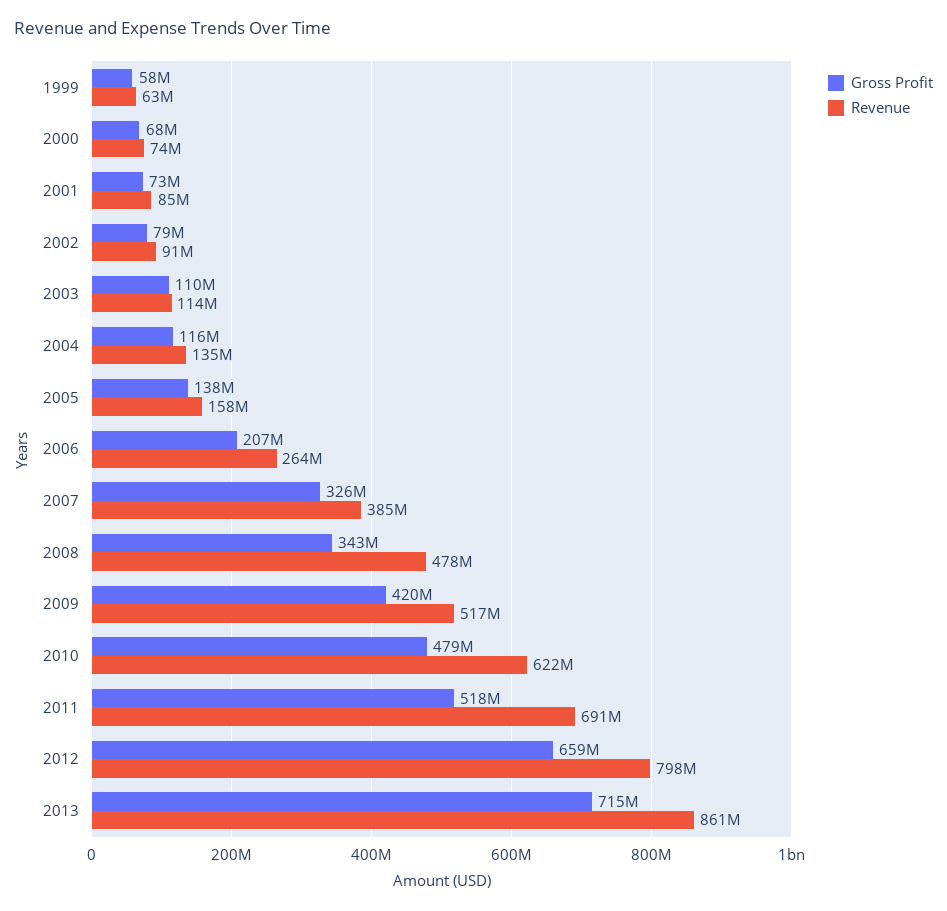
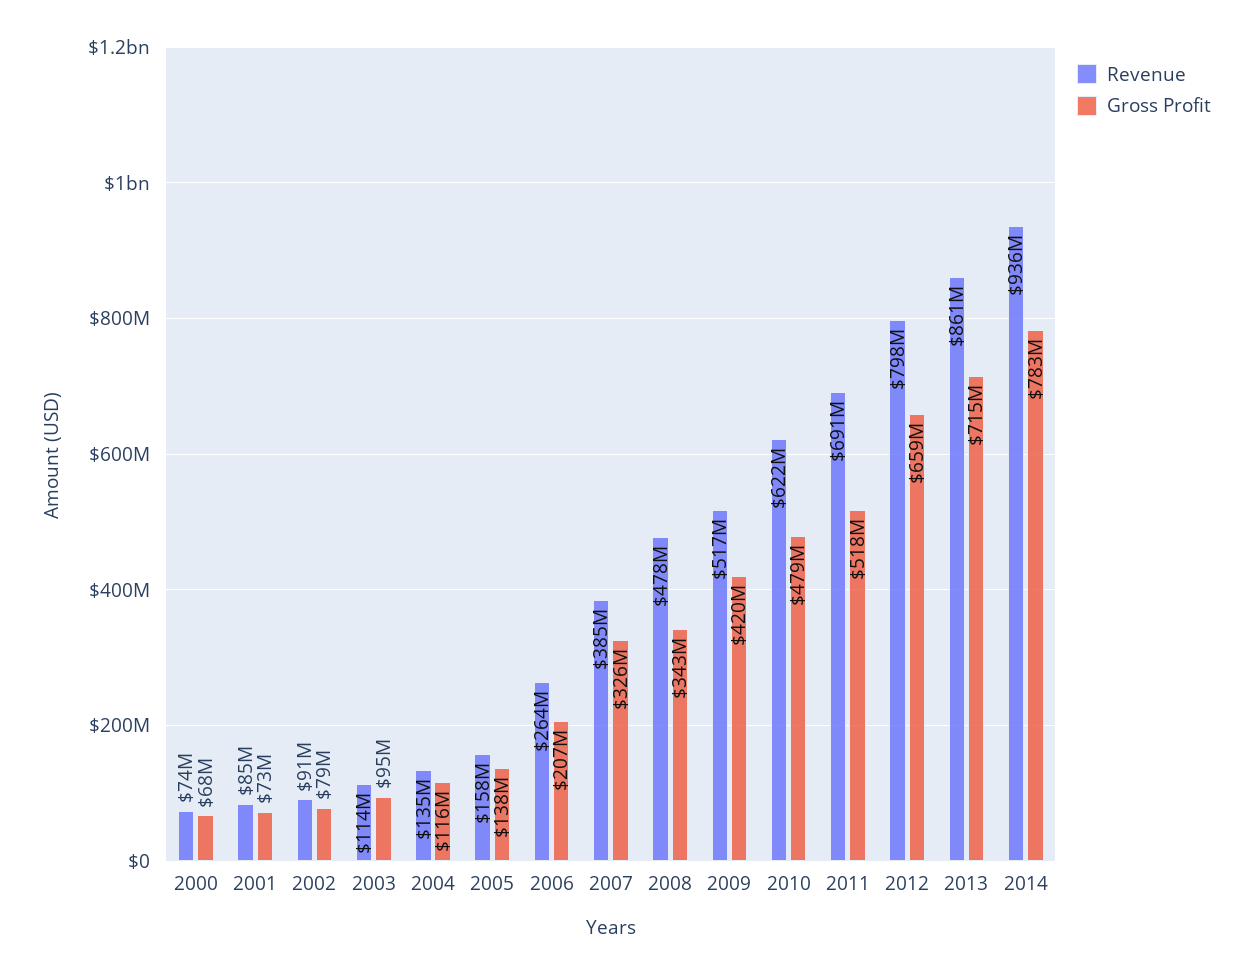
Gross Profit, 1999: 58000000 -> none
Revenue, 1999: 63000000 -> none
Gross Profit, 2003: 110000000 -> 95000000
Revenue, 2014: none -> 936000000
Gross Profit, 2014: none -> 783000000

